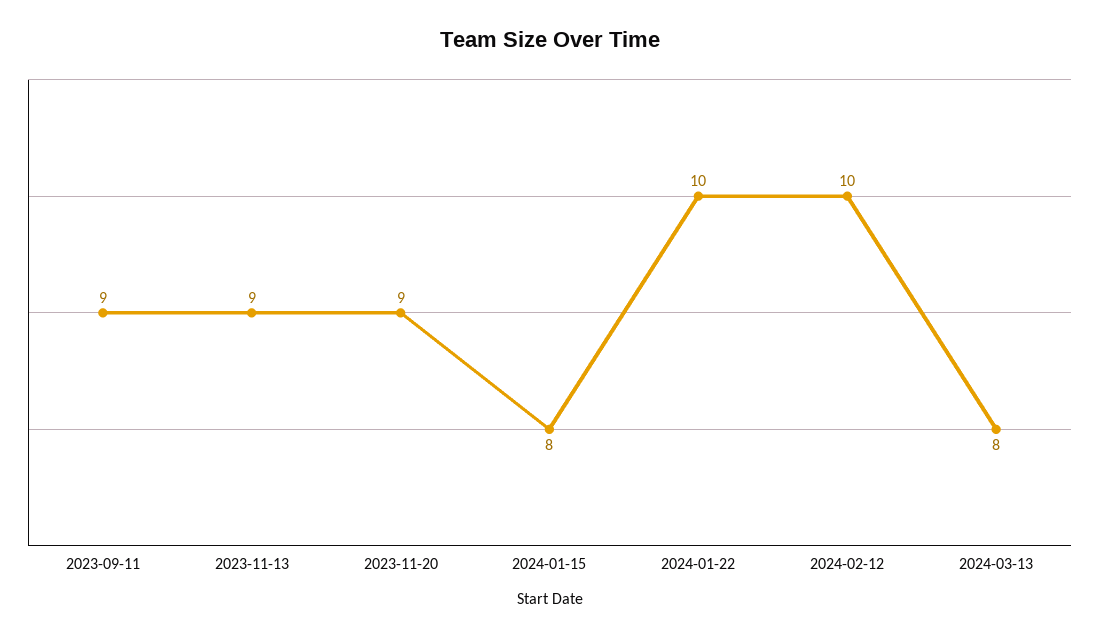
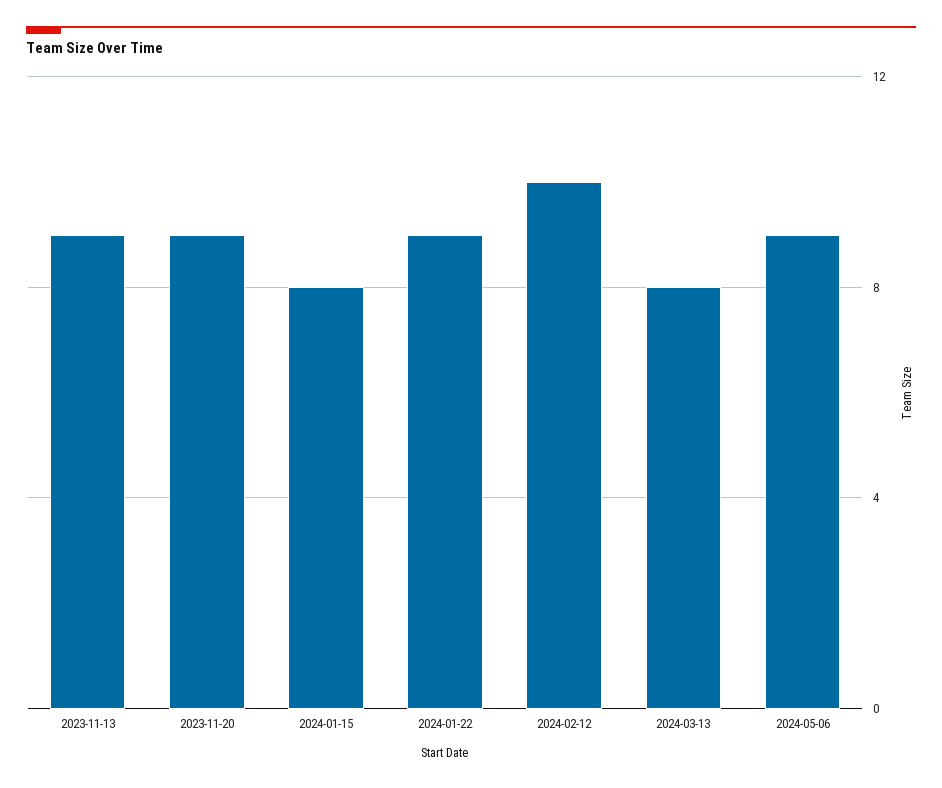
2023-09-11: 9 -> none
2024-01-22: 10 -> 9
2024-05-06: none -> 9

